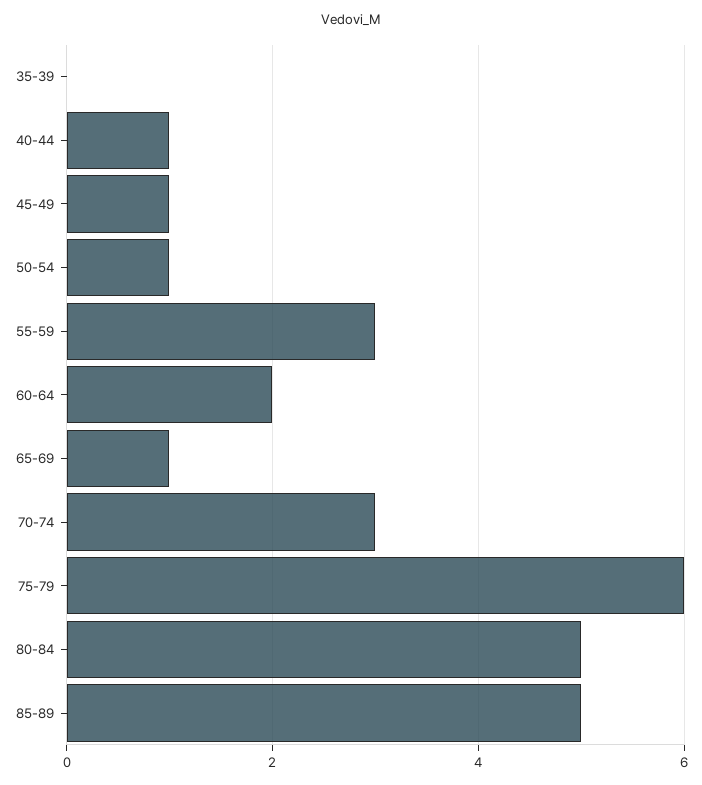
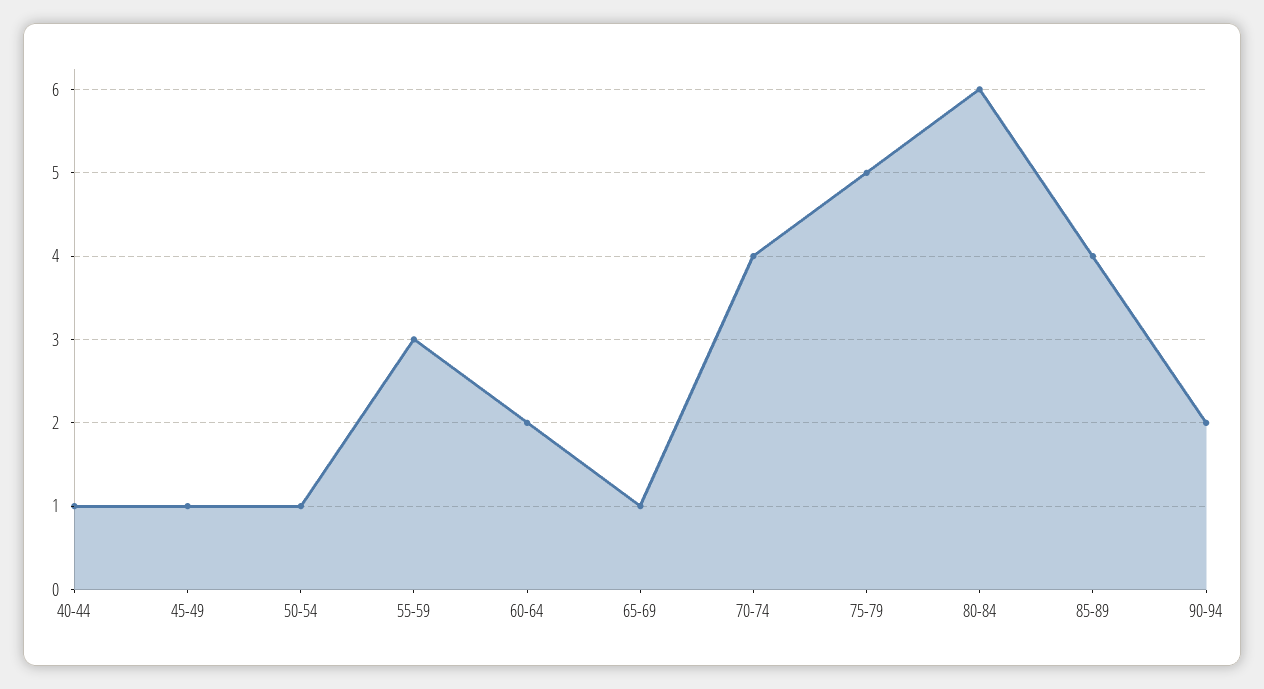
35-39: 0 -> none
70-74: 3 -> 4
75-79: 6 -> 5
80-84: 5 -> 6
85-89: 5 -> 4
90-94: none -> 2

